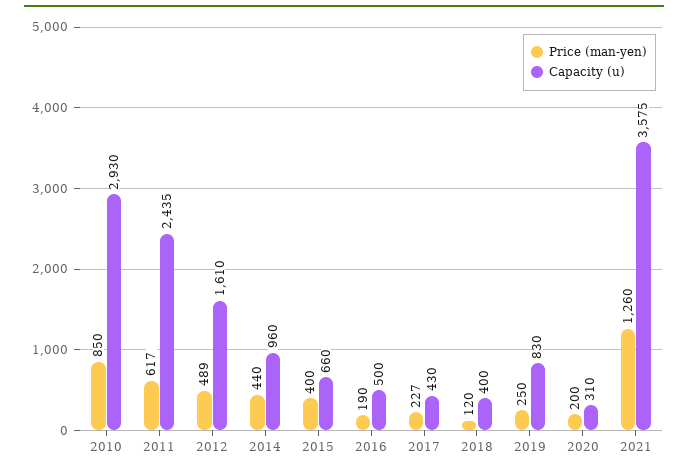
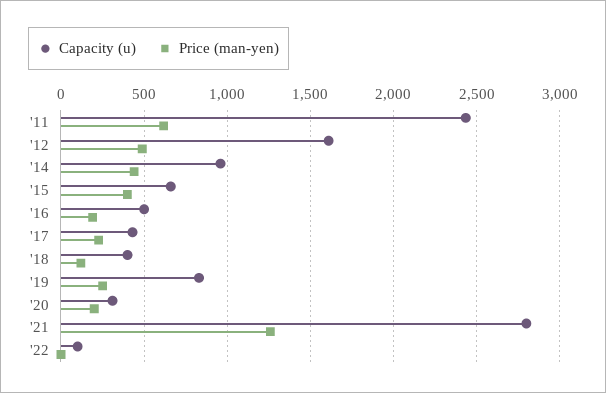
Price (man-yen), 2010: 850 -> none
Capacity (u), 2010: 2930 -> none
Capacity (u), 2021: 3575 -> 2800
Capacity (u), '22: none -> 100
Price (man-yen), '22: none -> 0

